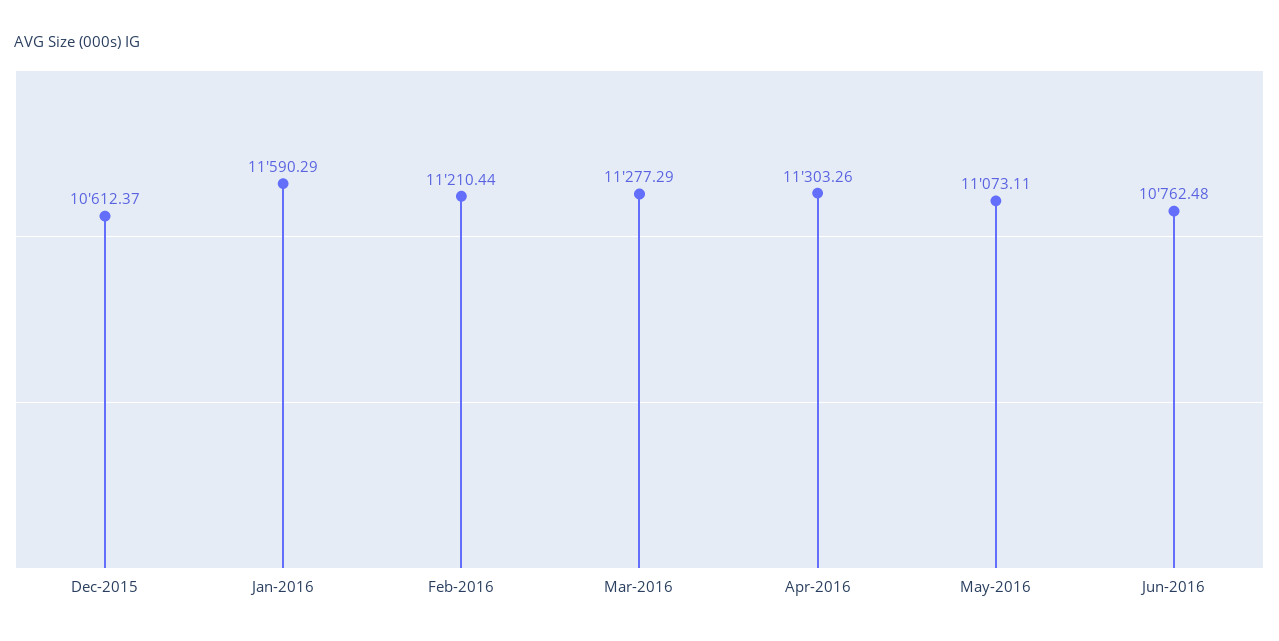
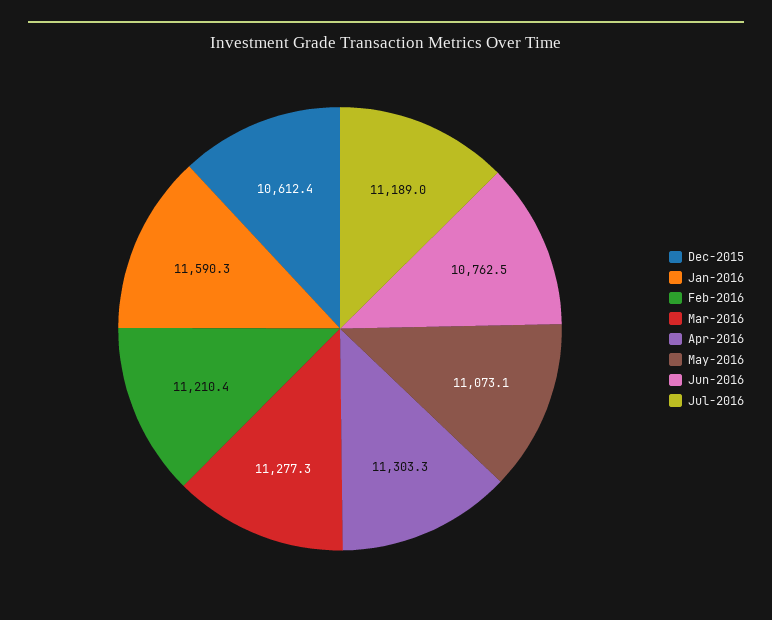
Jul-2016: none -> 11189

